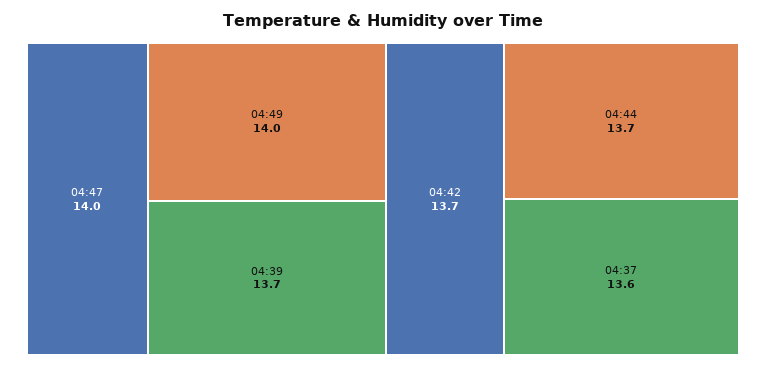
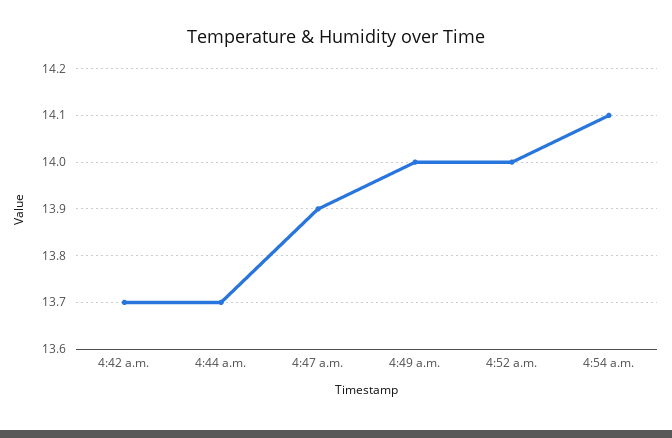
04:47: 14 -> 13.9
04:39: 13.7 -> none
04:37: 13.6 -> none
4:52 a.m.: none -> 14
4:54 a.m.: none -> 14.1

